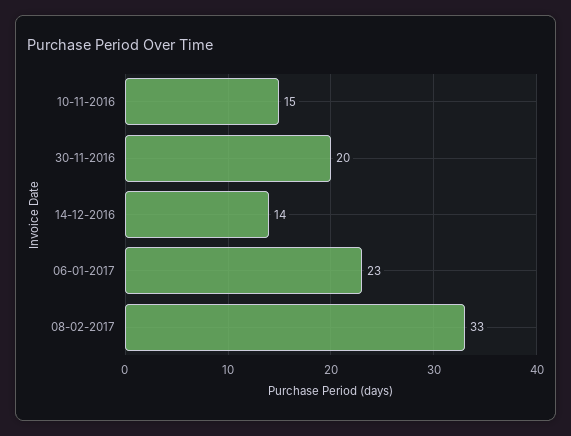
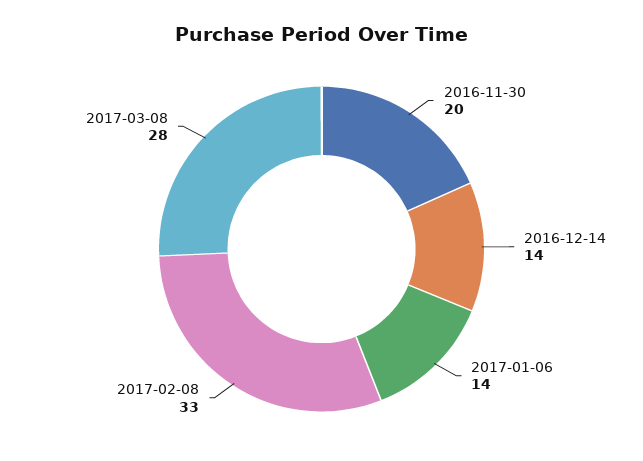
10-11-2016: 15 -> none
06-01-2017: 23 -> 14
2017-03-08: none -> 28

